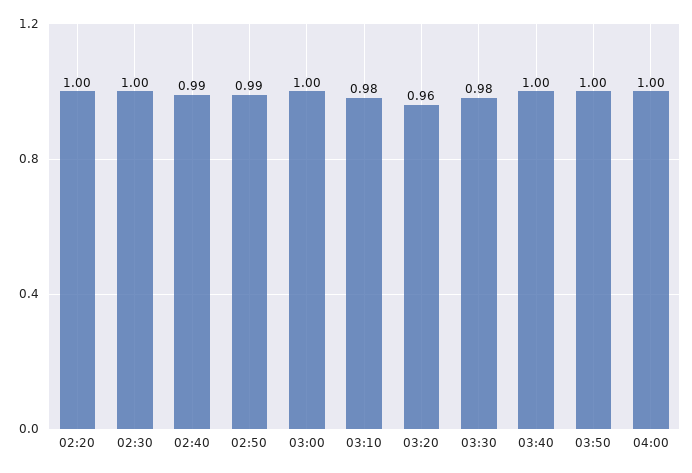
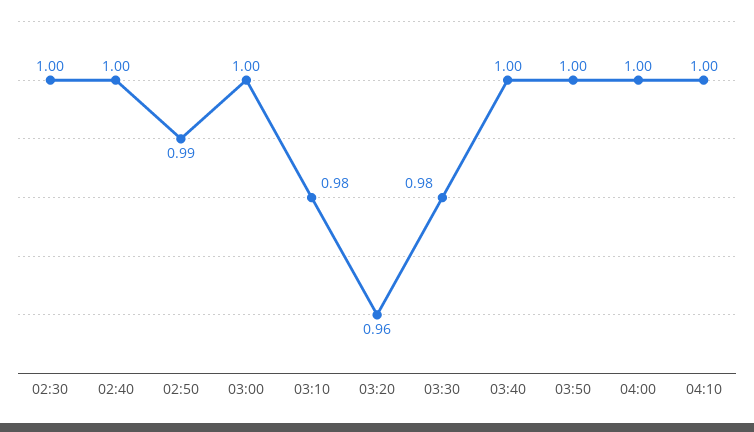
02:20: 1 -> none
02:40: 0.99 -> 1
04:10: none -> 1

